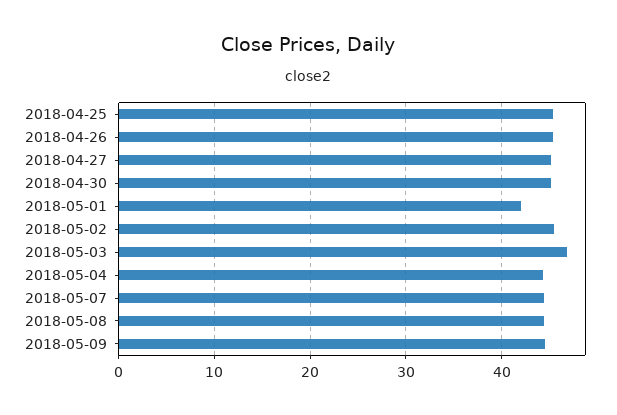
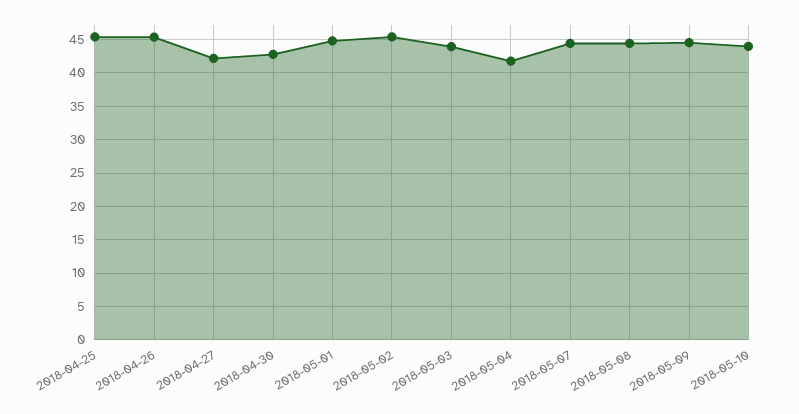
2018-04-27: 45 -> 42
2018-04-30: 45 -> 43
2018-05-01: 42 -> 45
2018-05-03: 47 -> 44
2018-05-04: 44 -> 42
2018-05-10: none -> 44

